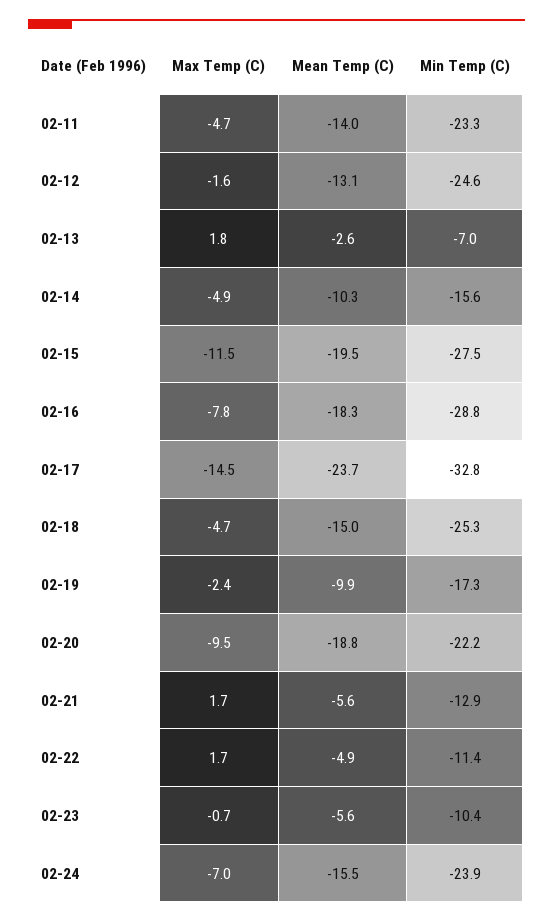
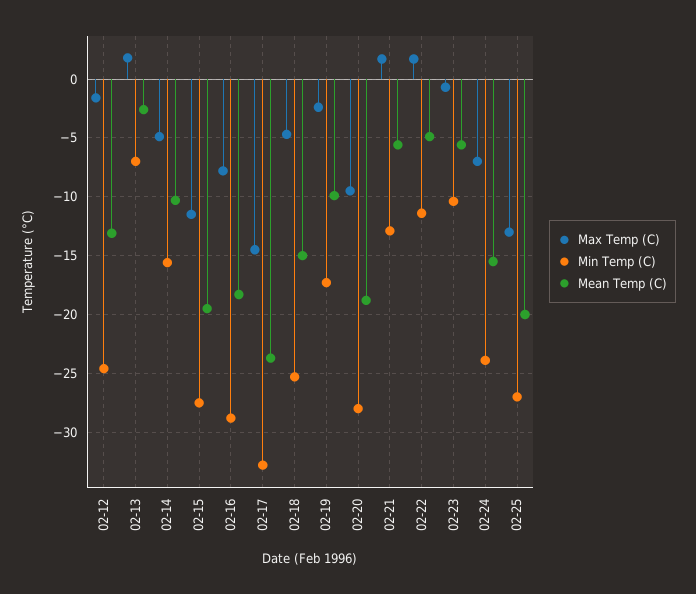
Max Temp (C), 02-11: -4.7 -> none
Mean Temp (C), 02-11: -14 -> none
Min Temp (C), 02-11: -23.3 -> none
Min Temp (C), 02-20: -22.2 -> -28
Max Temp (C), 02-25: none -> -13
Min Temp (C), 02-25: none -> -27
Mean Temp (C), 02-25: none -> -20

